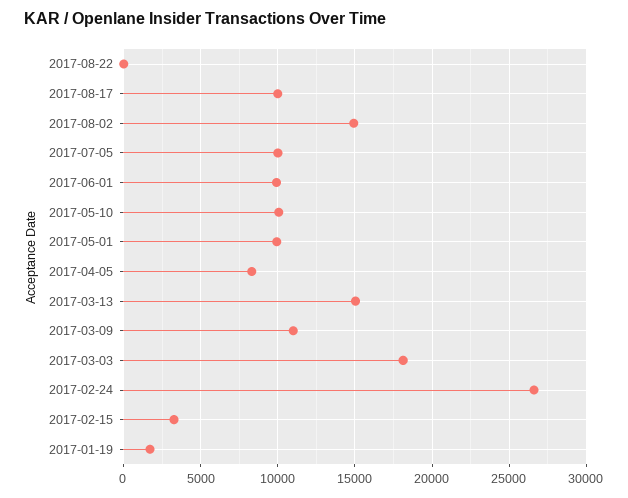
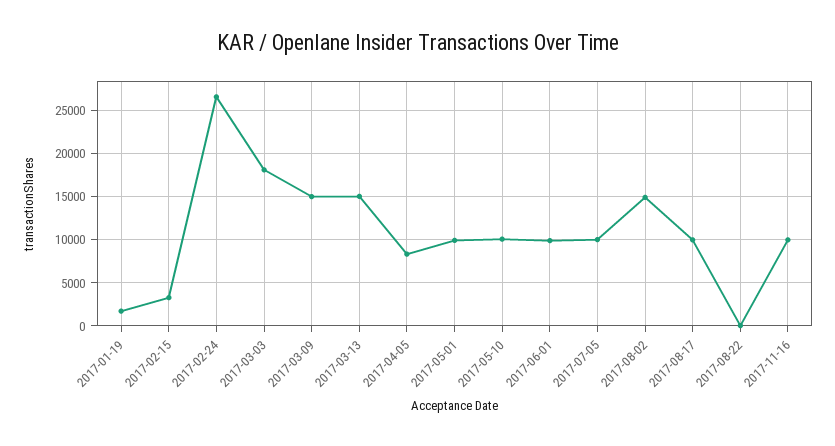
2017-03-09: 11000 -> 15000
2017-11-16: none -> 10000

